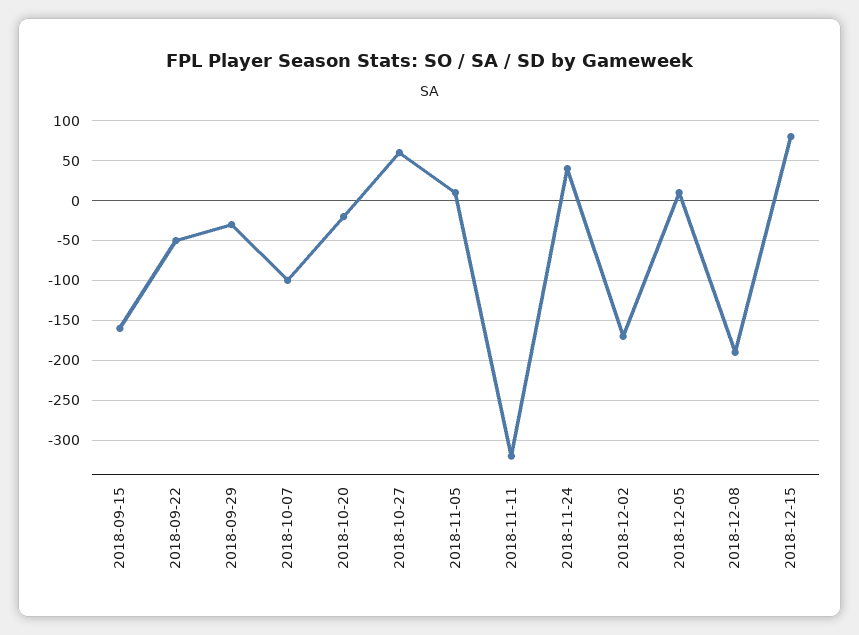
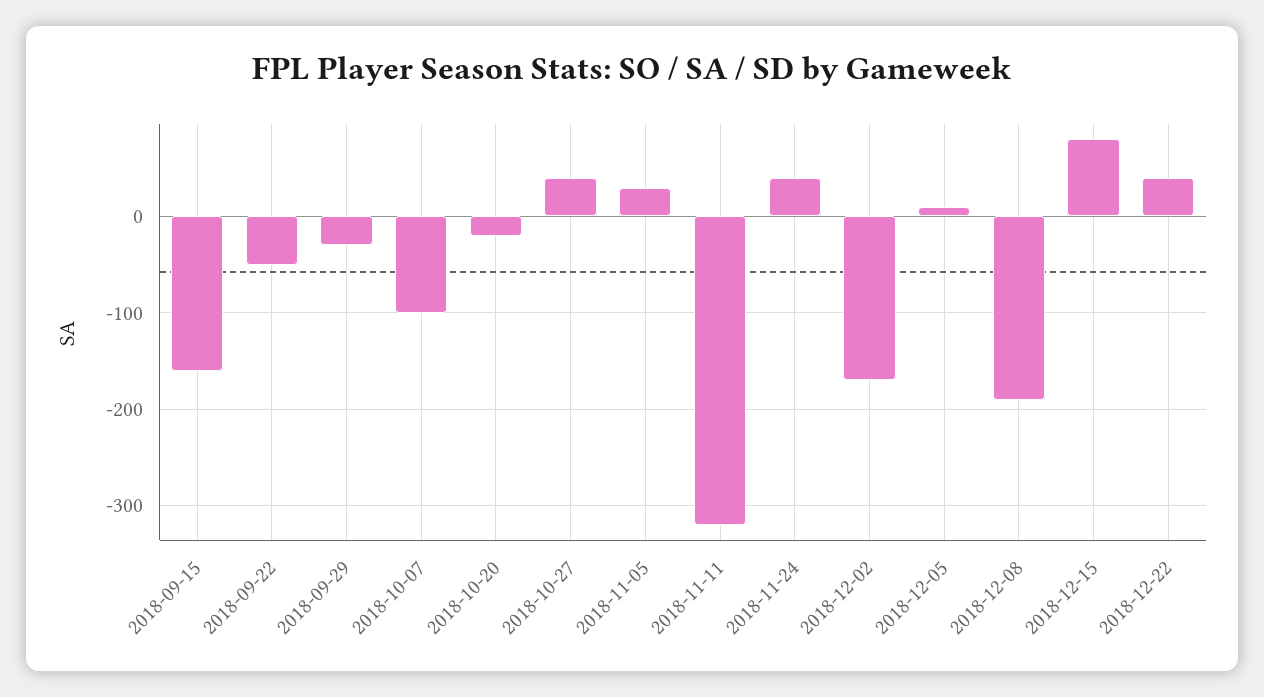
2018-10-27: 60 -> 40
2018-11-05: 10 -> 30
2018-12-22: none -> 40

